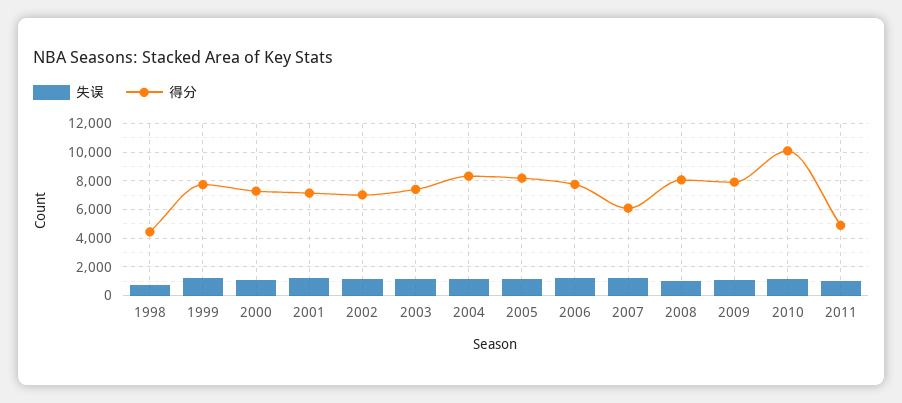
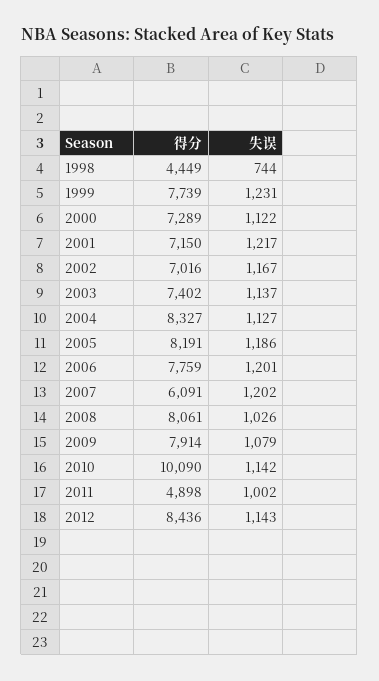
得分, 2012: none -> 8436
失误, 2012: none -> 1143

